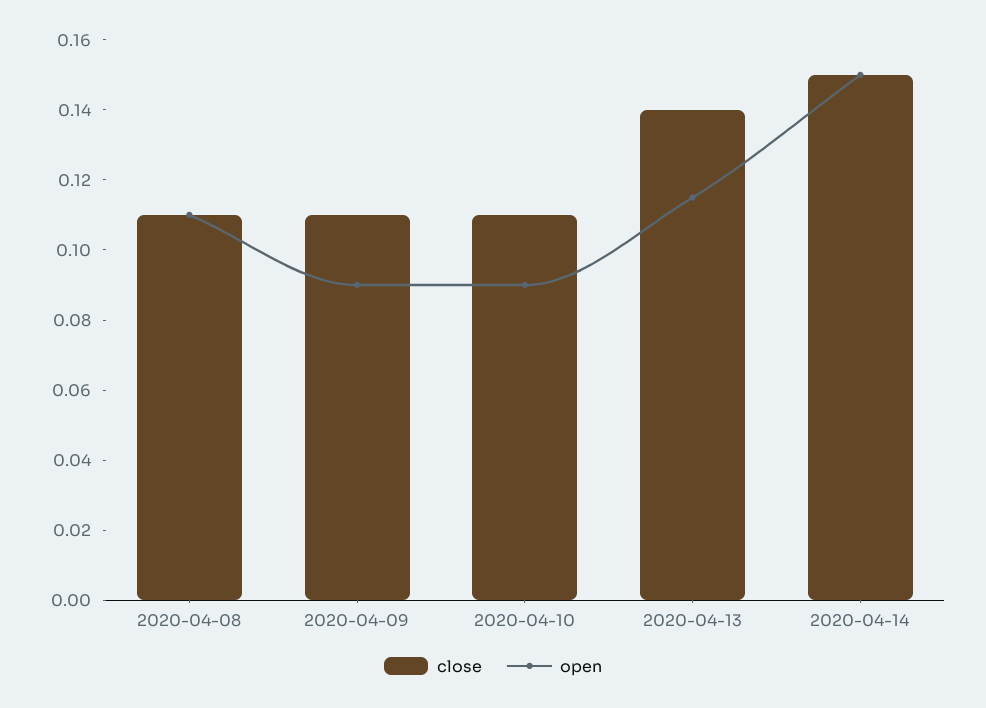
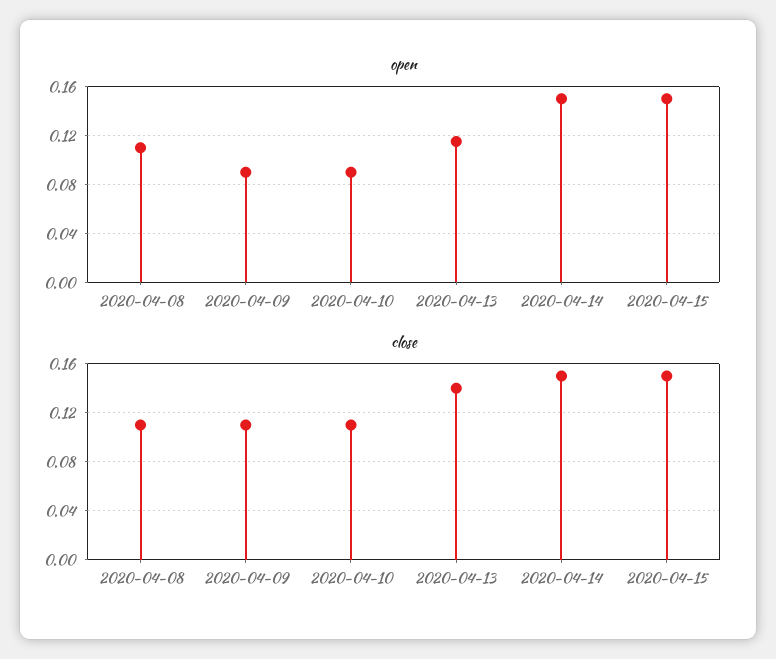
open, 2020-04-15: none -> 0.15
close, 2020-04-15: none -> 0.15

